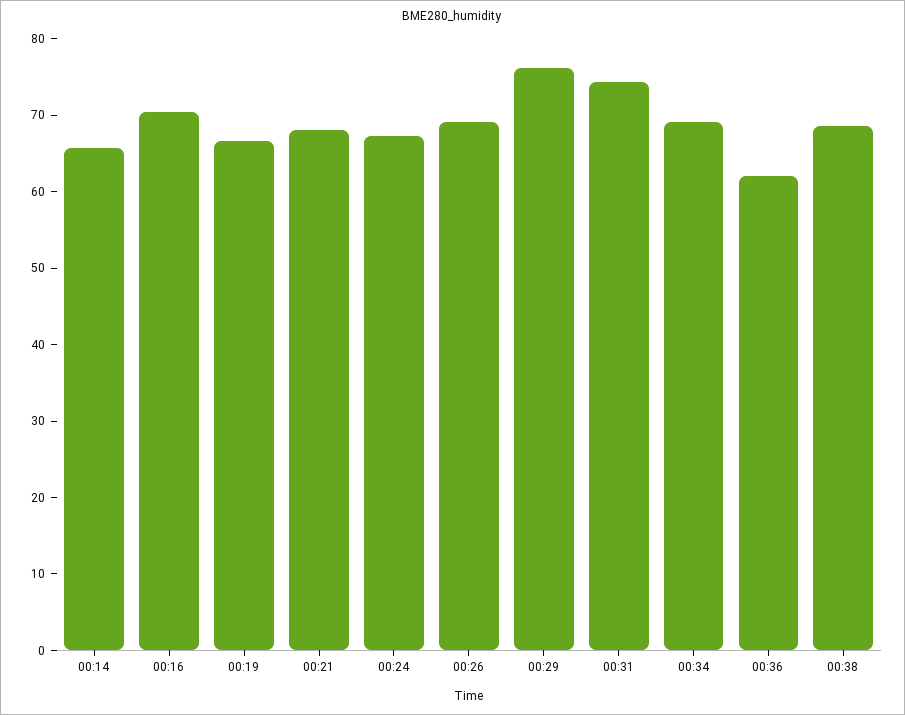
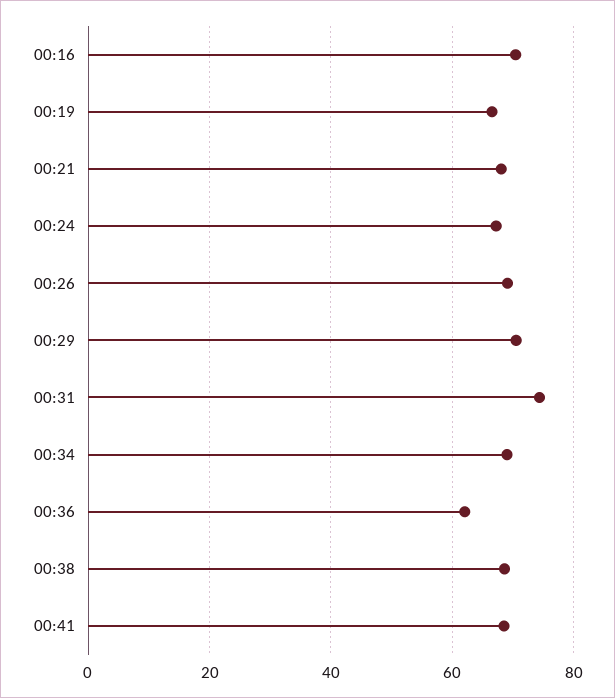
00:14: 66 -> none
00:29: 76 -> 70
00:41: none -> 68

